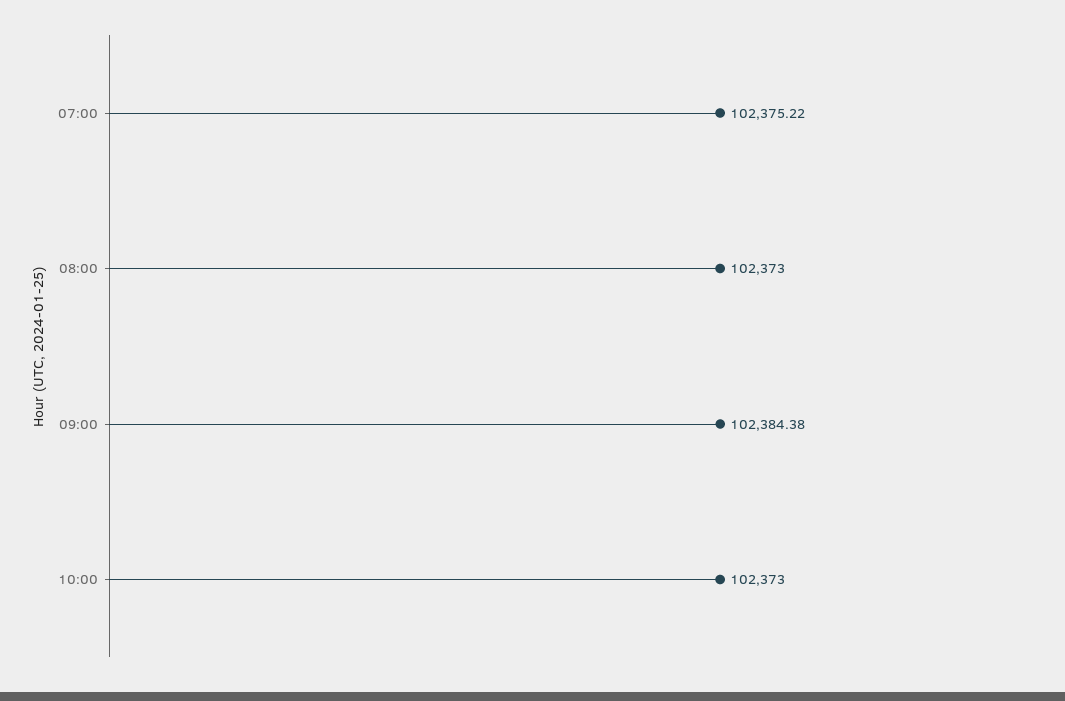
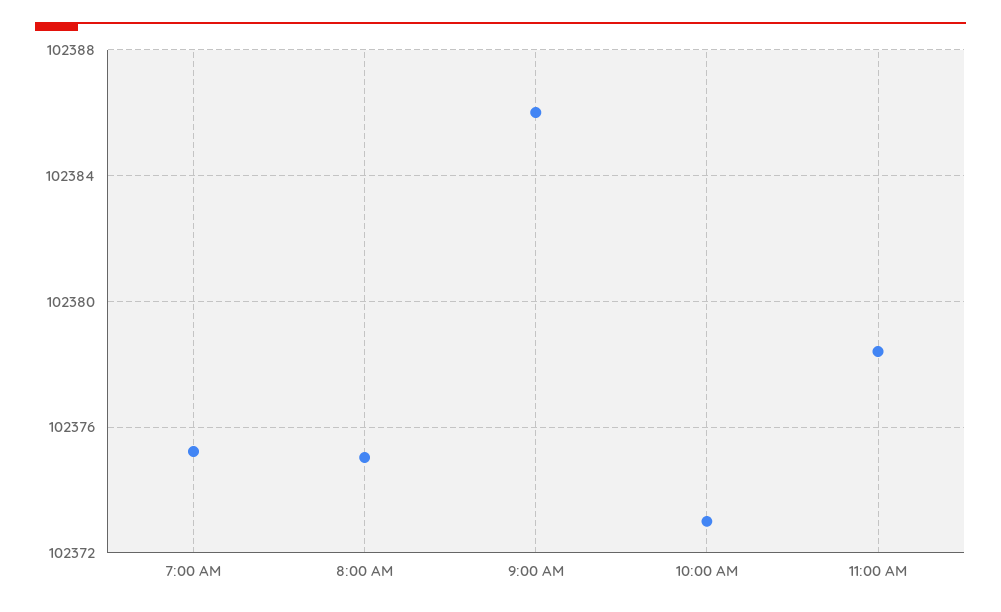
08:00: 102373 -> 102375
09:00: 102384.38 -> 102386
11:00 AM: none -> 102378.5

